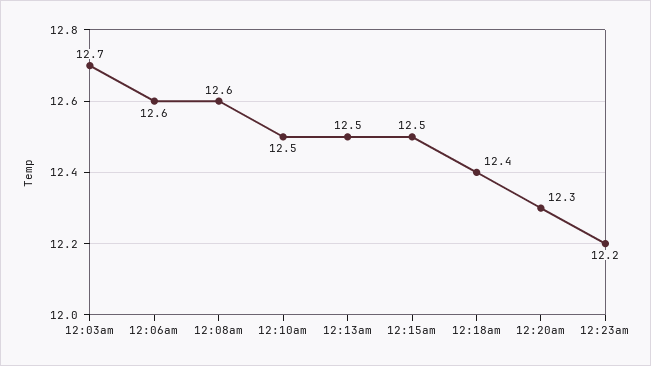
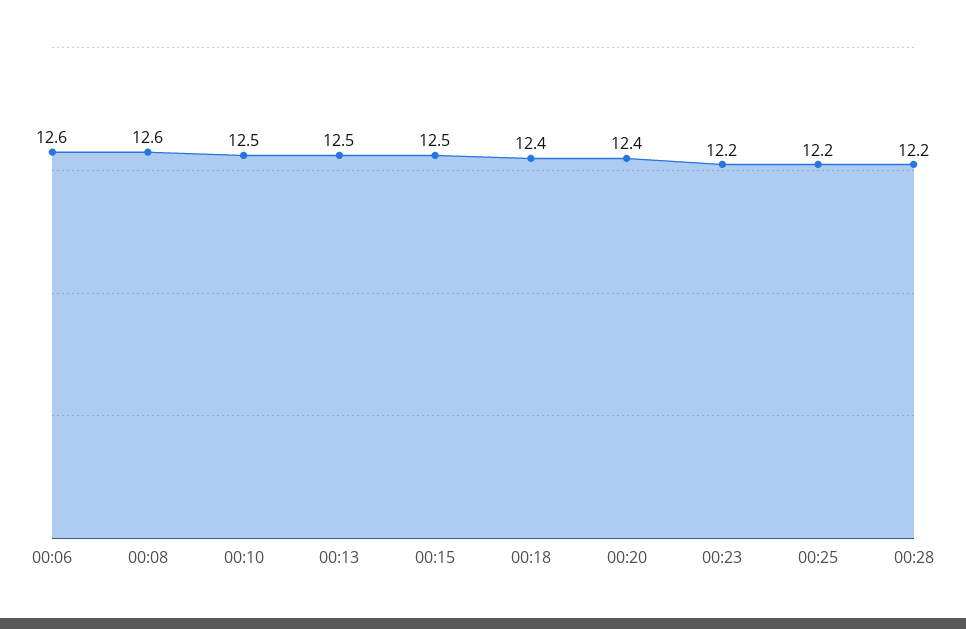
12:03am: 12.7 -> none
12:20am: 12.3 -> 12.4
00:25: none -> 12.2
00:28: none -> 12.2

